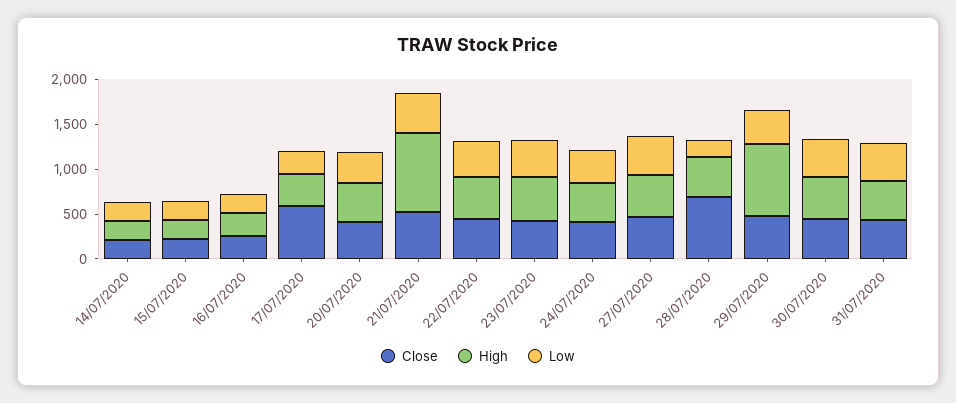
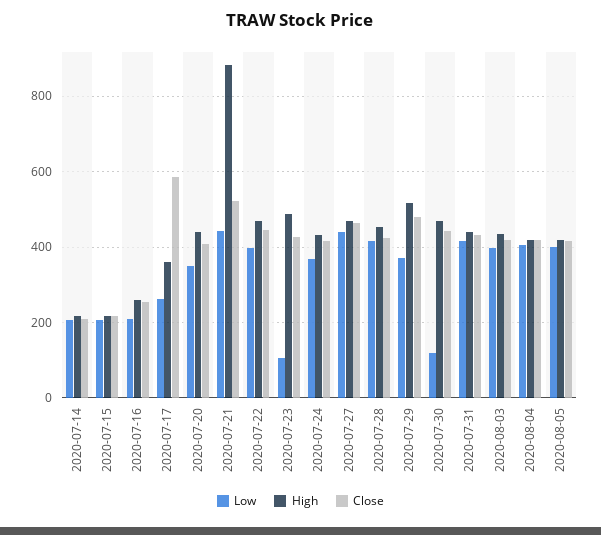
Low, 23/07/2020: 400 -> 100
Close, 28/07/2020: 700 -> 420
Low, 28/07/2020: 200 -> 420
High, 29/07/2020: 800 -> 520
Low, 30/07/2020: 400 -> 120
Low, 2020-08-03: none -> 400
High, 2020-08-03: none -> 440
Close, 2020-08-03: none -> 420
Low, 2020-08-04: none -> 400
High, 2020-08-04: none -> 420
Close, 2020-08-04: none -> 420
Low, 2020-08-05: none -> 400
High, 2020-08-05: none -> 420
Close, 2020-08-05: none -> 420

